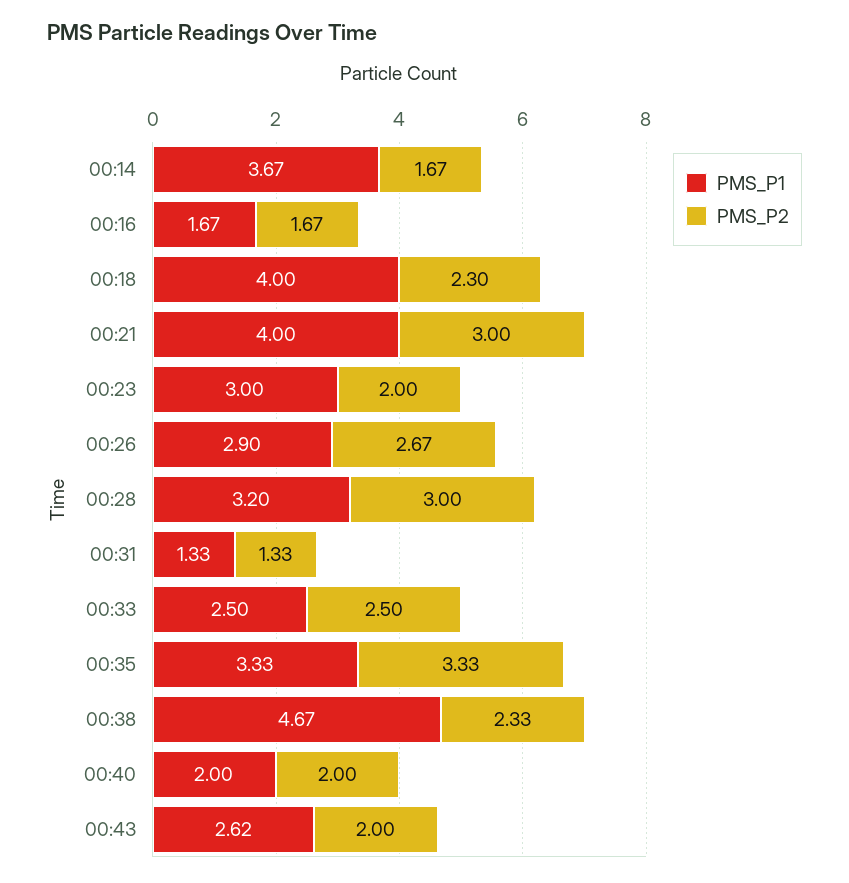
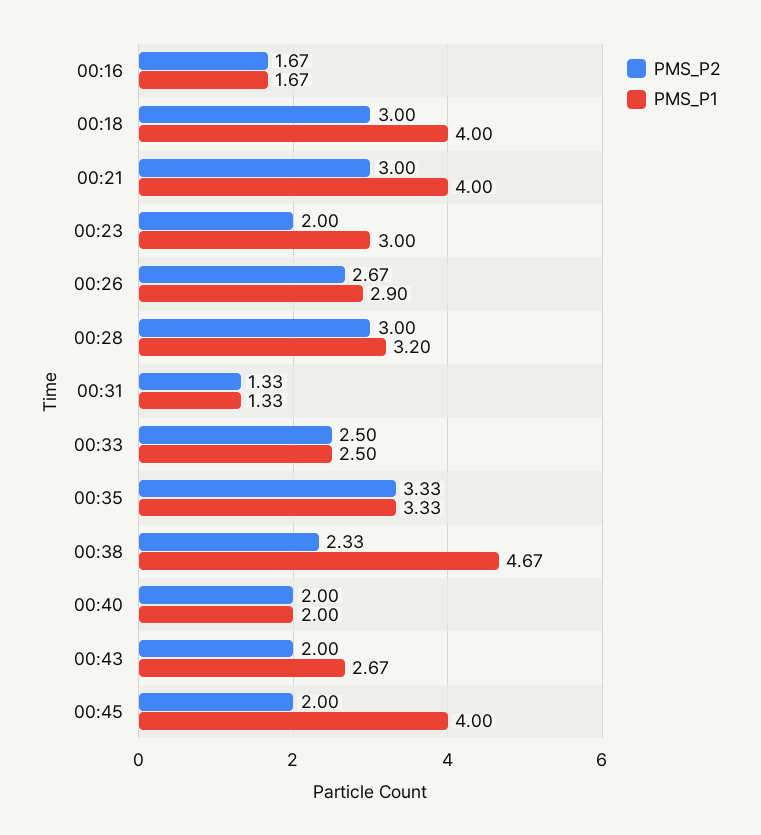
PMS_P1, 00:14: 3.67 -> none
PMS_P2, 00:14: 1.67 -> none
PMS_P2, 00:18: 2.3 -> 3
PMS_P1, 00:43: 2.62 -> 2.67
PMS_P2, 00:45: none -> 2
PMS_P1, 00:45: none -> 4

